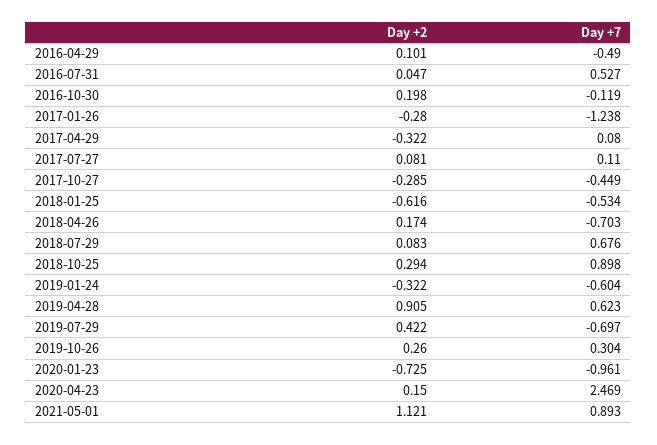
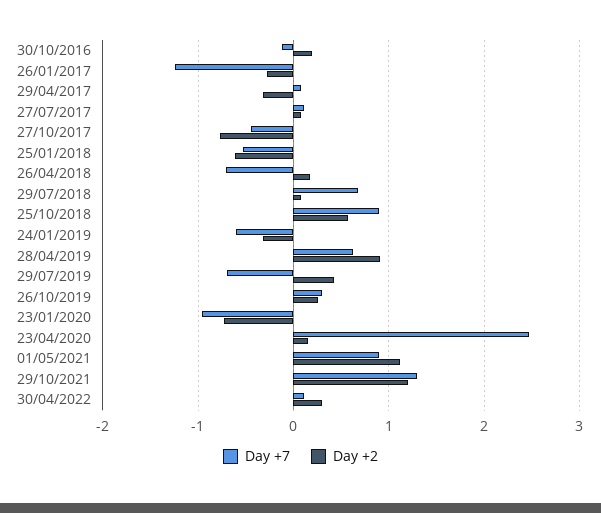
Day +2, 2016-04-29: 0.101 -> none
Day +7, 2016-04-29: -0.49 -> none
Day +2, 2016-07-31: 0.047 -> none
Day +7, 2016-07-31: 0.527 -> none
Day +2, 2017-10-27: -0.285 -> -0.8
Day +2, 2018-10-25: 0.294 -> 0.6
Day +7, 29/10/2021: none -> 1.3
Day +2, 29/10/2021: none -> 1.2
Day +7, 30/04/2022: none -> 0.1
Day +2, 30/04/2022: none -> 0.3

